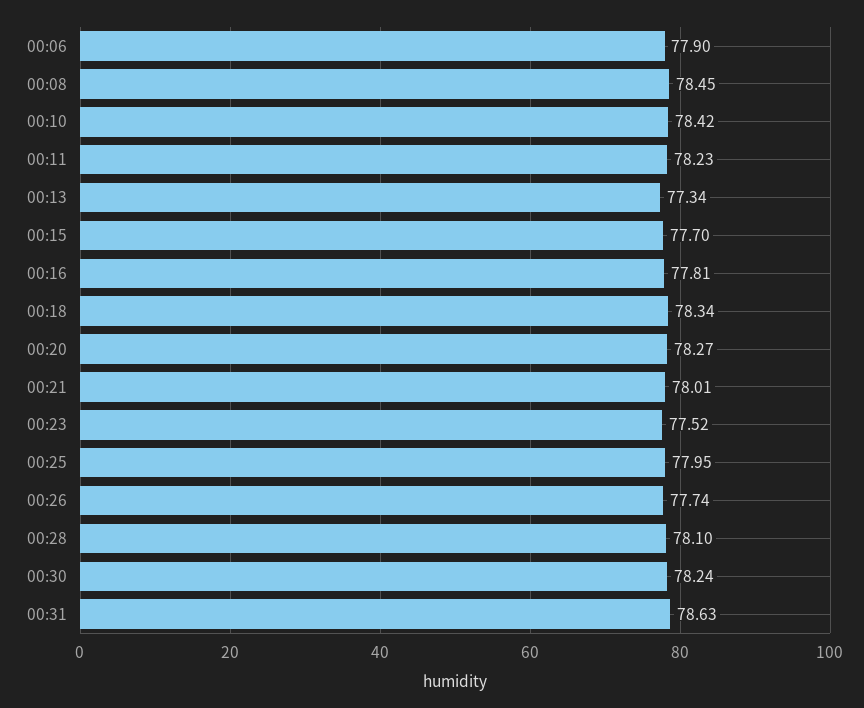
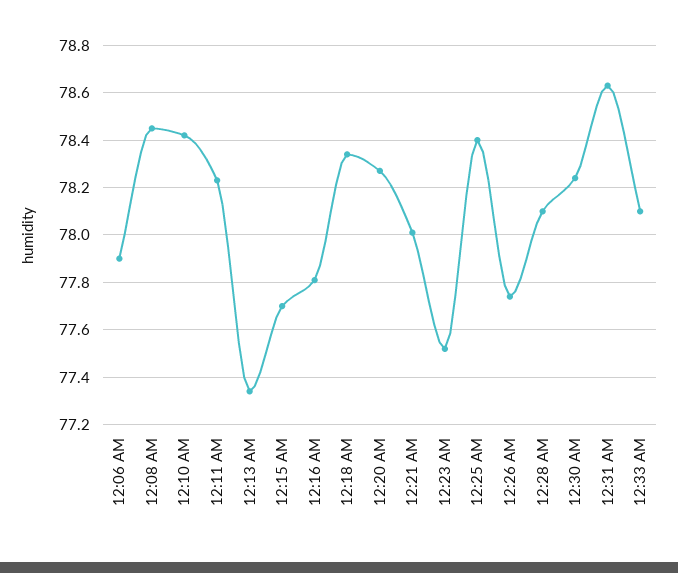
00:25: 77.95 -> 78.4
12:33 AM: none -> 78.1

